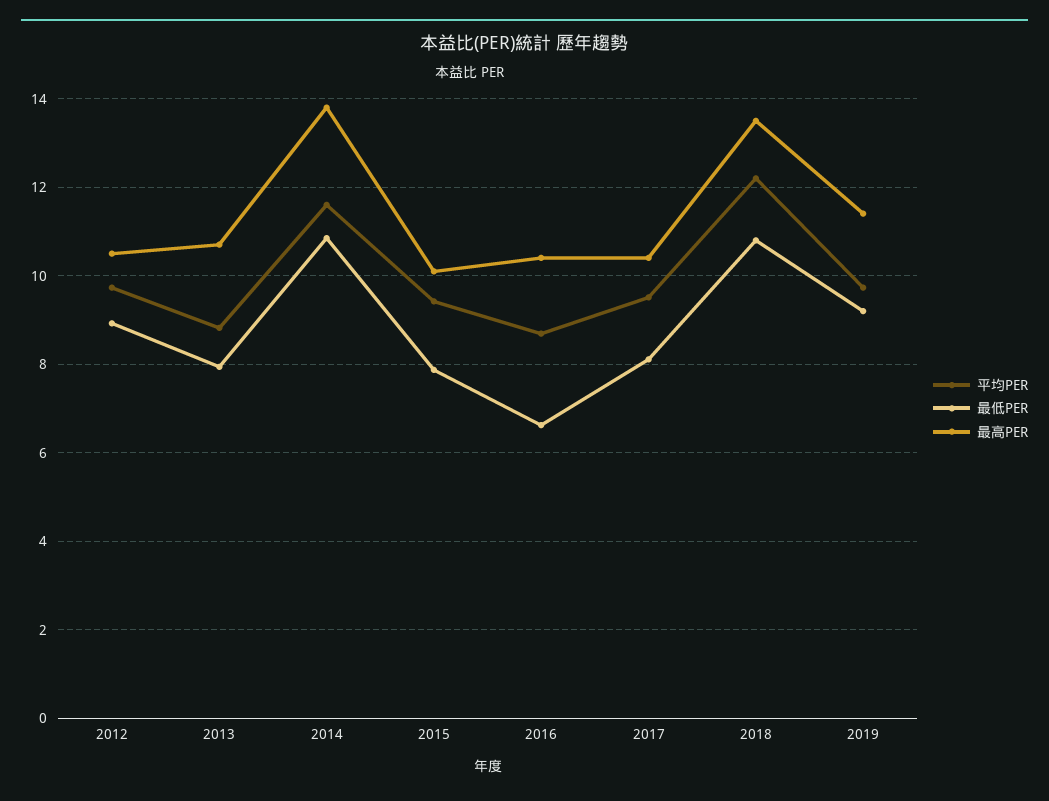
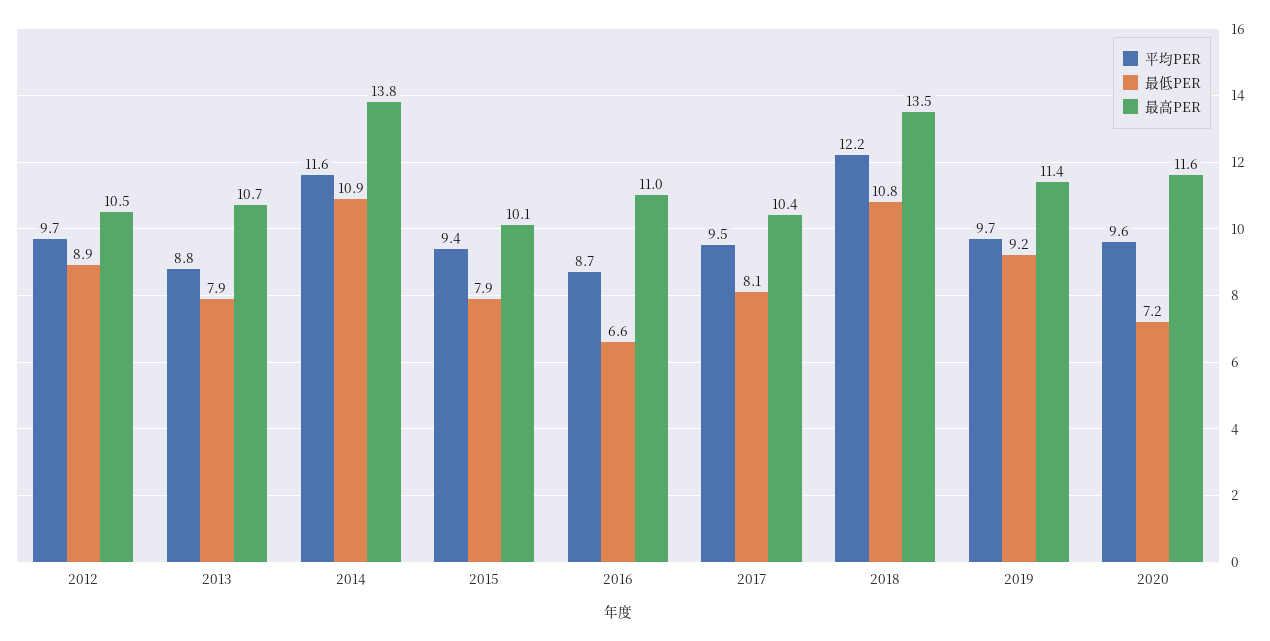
最高PER, 2016: 10.4 -> 11
平均PER, 2020: none -> 9.6
最低PER, 2020: none -> 7.2
最高PER, 2020: none -> 11.6

